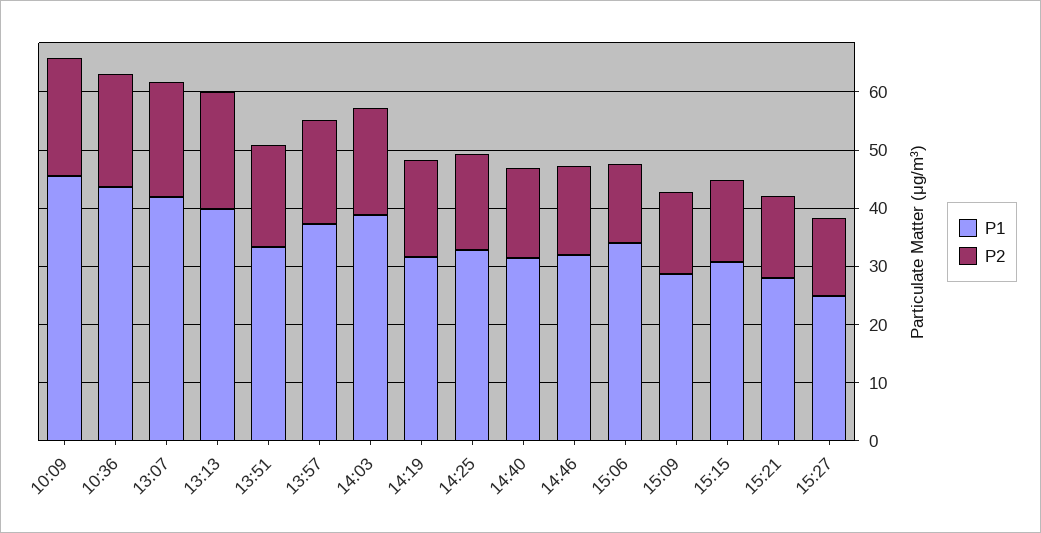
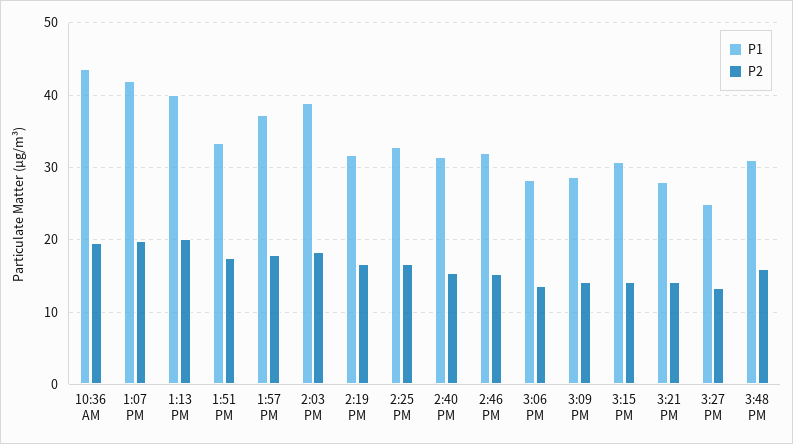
P1, 10:09: 46 -> none
P2, 10:09: 20 -> none
P1, 15:06: 34 -> 28
P1, 3:48 PM: none -> 31
P2, 3:48 PM: none -> 16

